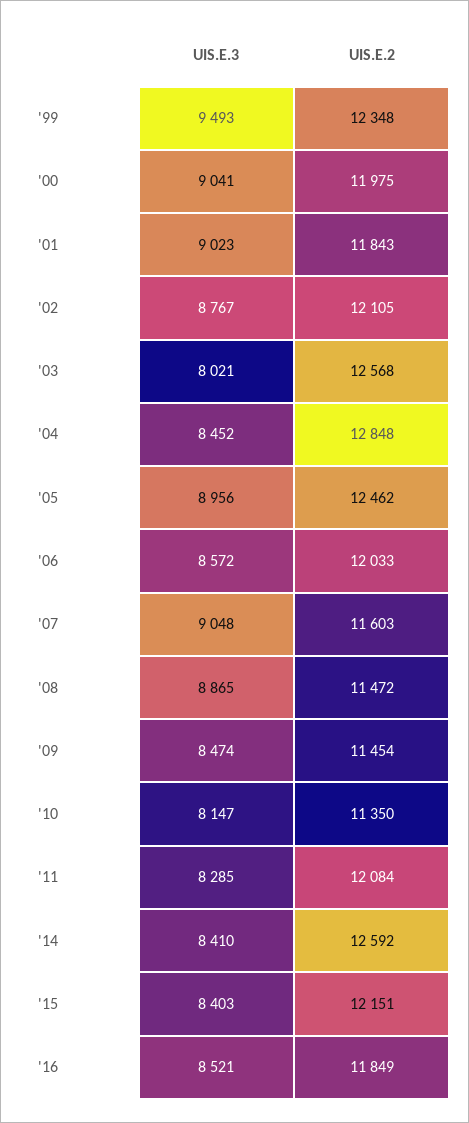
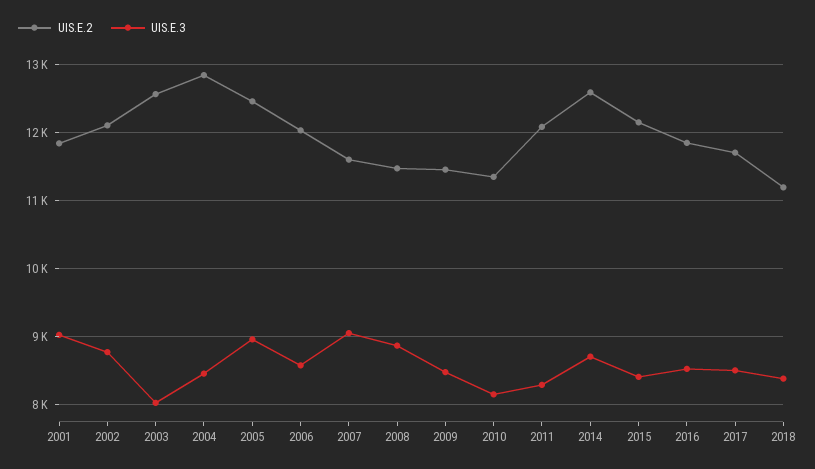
UIS.E.3, '99: 9493 -> none
UIS.E.2, '99: 12348 -> none
UIS.E.3, '00: 9041 -> none
UIS.E.2, '00: 11975 -> none
UIS.E.3, '14: 8410 -> 8700
UIS.E.2, 2017: none -> 11700
UIS.E.3, 2017: none -> 8500
UIS.E.2, 2018: none -> 11200
UIS.E.3, 2018: none -> 8400

